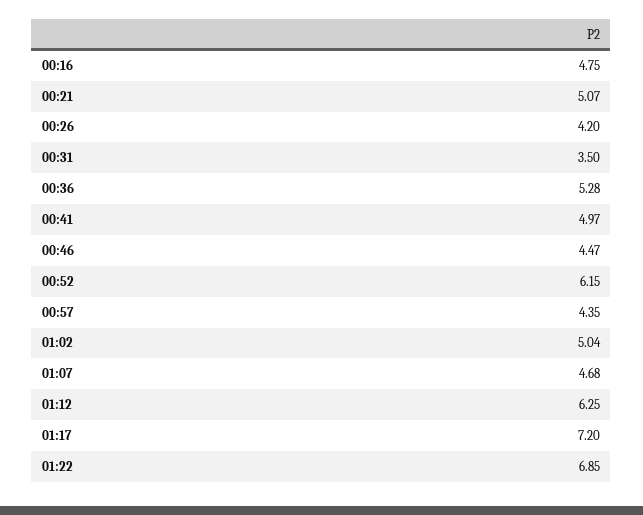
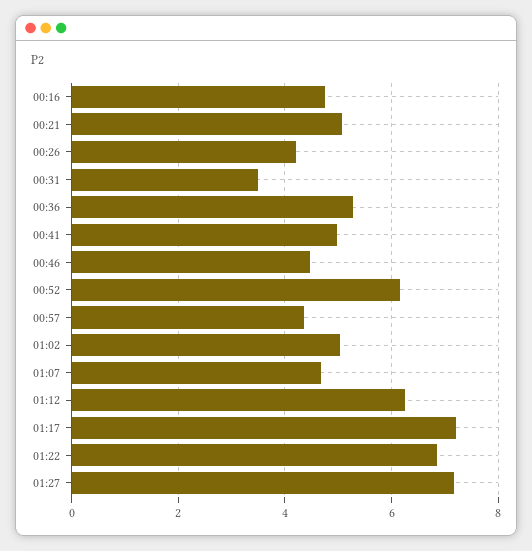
01:27: none -> 7.2

